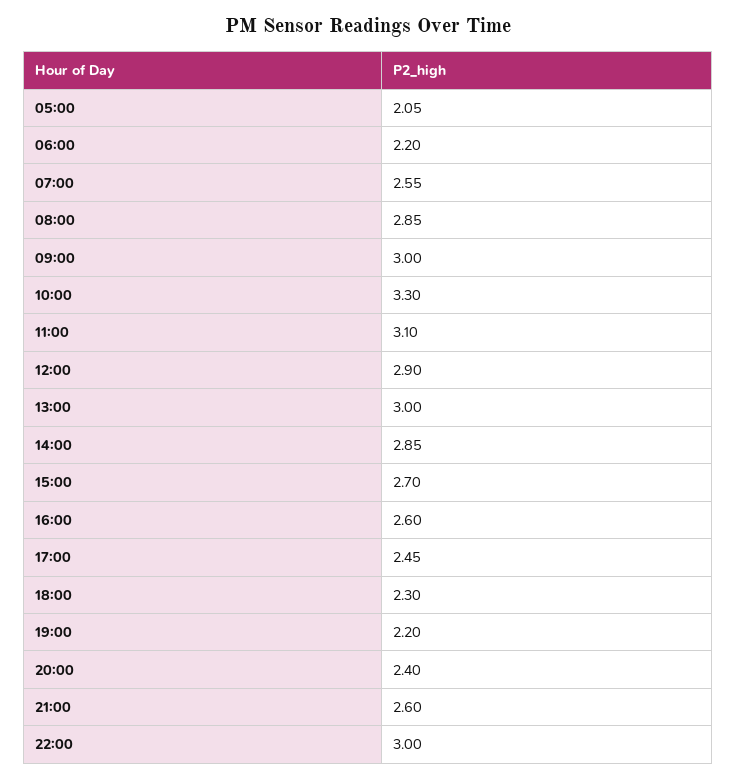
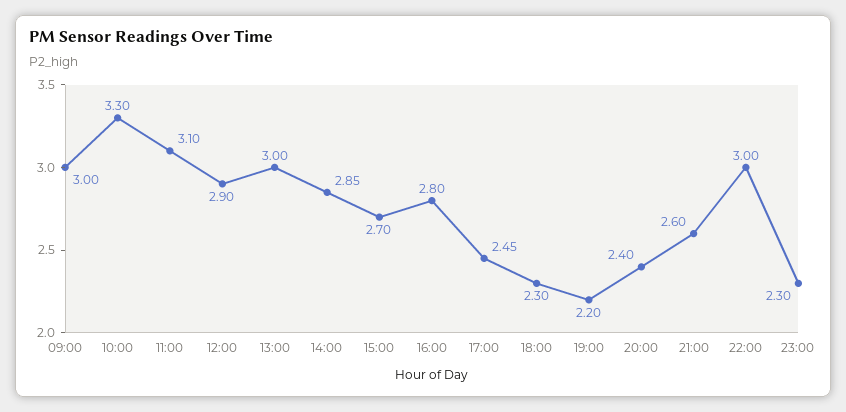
05:00: 2.05 -> none
06:00: 2.2 -> none
07:00: 2.55 -> none
08:00: 2.85 -> none
16:00: 2.6 -> 2.8
23:00: none -> 2.3

